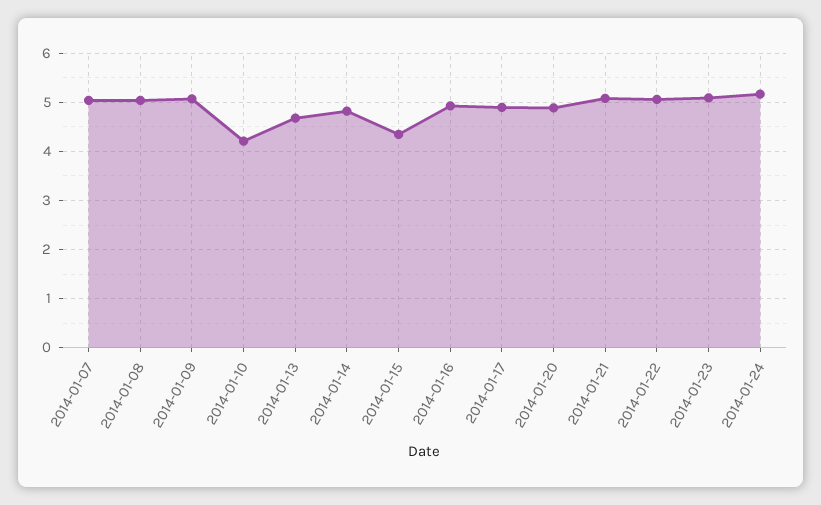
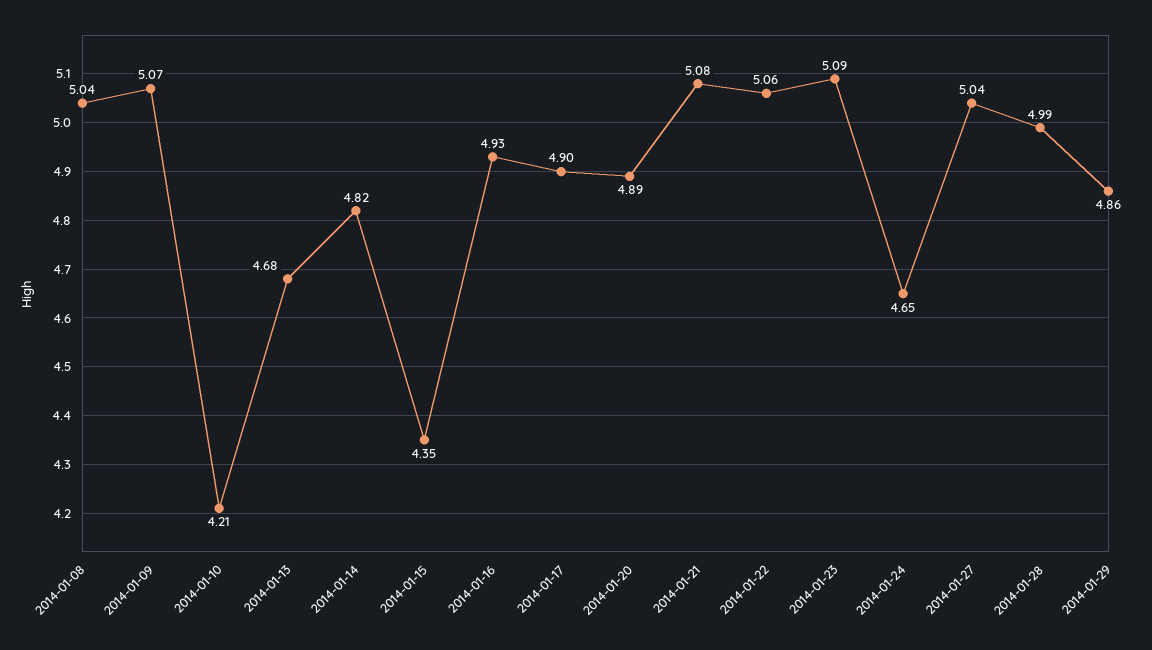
2014-01-07: 5 -> none
2014-01-24: 5.2 -> 4.65
2014-01-27: none -> 5.04
2014-01-28: none -> 4.99
2014-01-29: none -> 4.86

